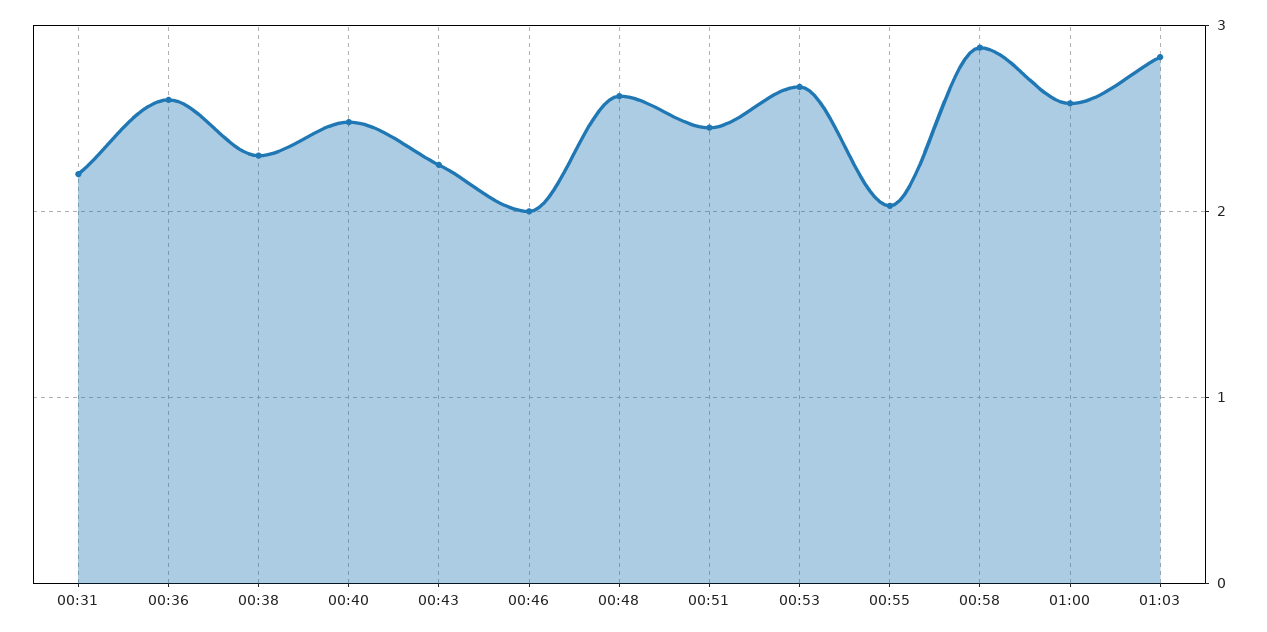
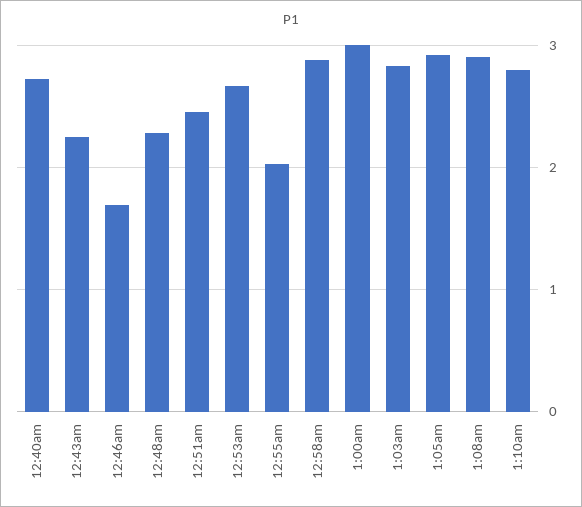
00:31: 2.2 -> none
00:36: 2.6 -> none
00:38: 2.3 -> none
00:40: 2.5 -> 2.7
00:46: 2 -> 1.7
00:48: 2.6 -> 2.3
01:00: 2.6 -> 3
1:05am: none -> 2.9
1:08am: none -> 2.9
1:10am: none -> 2.8

